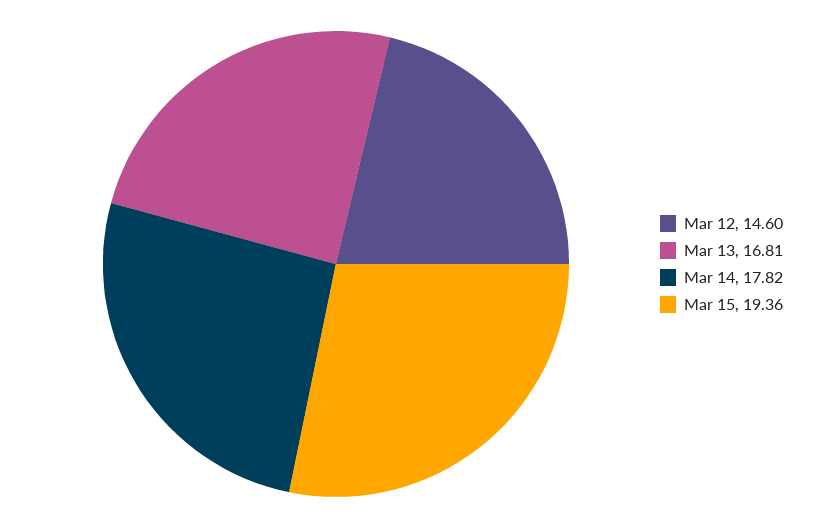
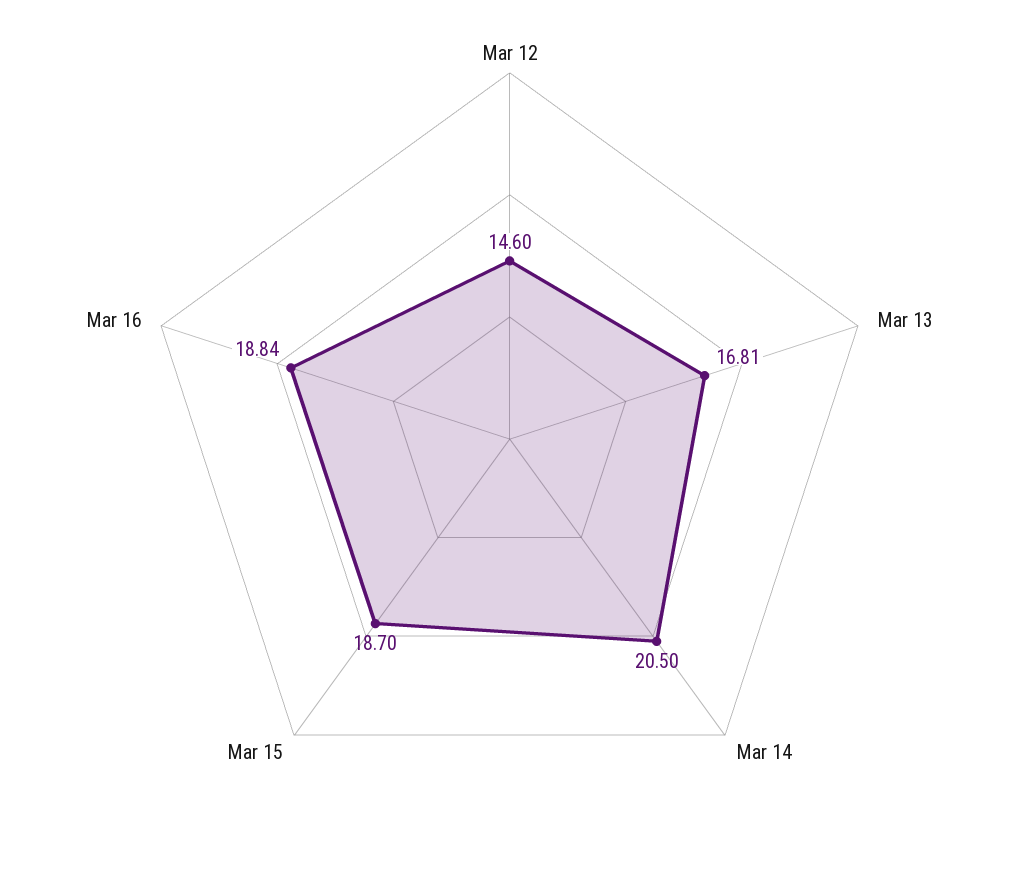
Mar 14: 17.82 -> 20.5
Mar 15: 19.36 -> 18.7
Mar 16: none -> 18.84

